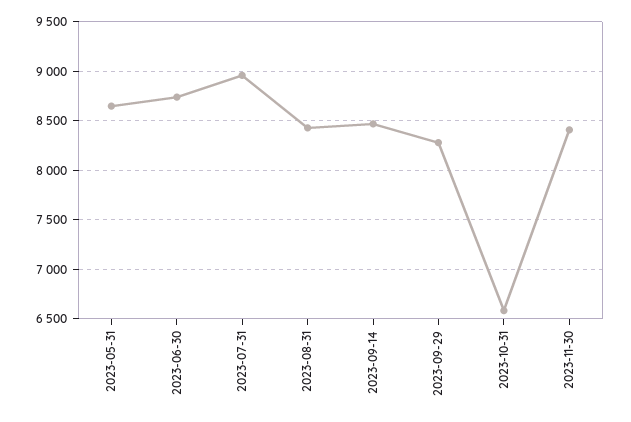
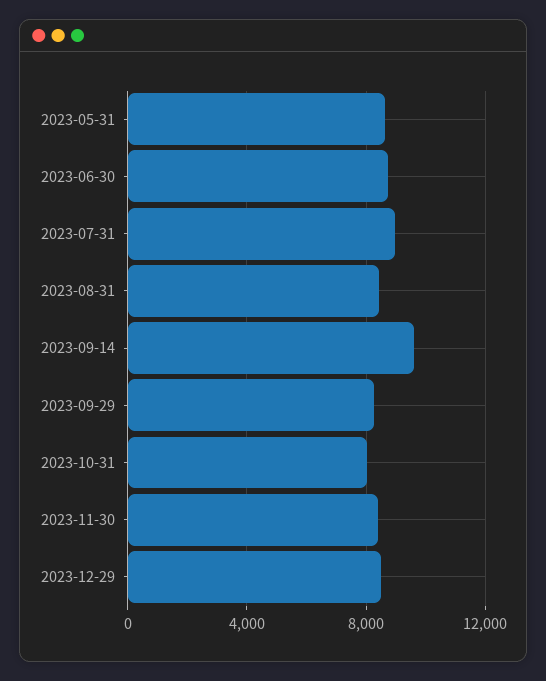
2023-09-14: 8500 -> 9500
2023-10-31: 6600 -> 8000
2023-12-29: none -> 8500

